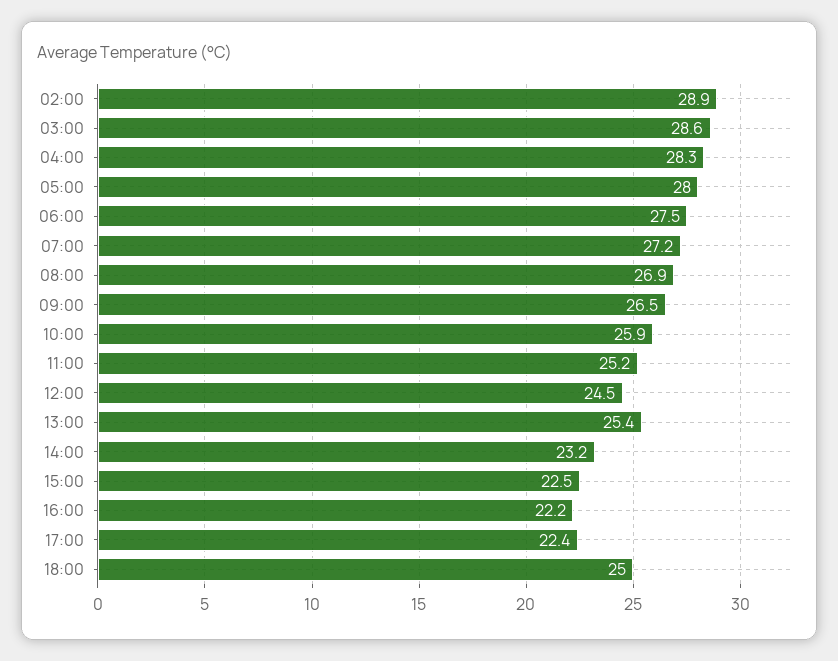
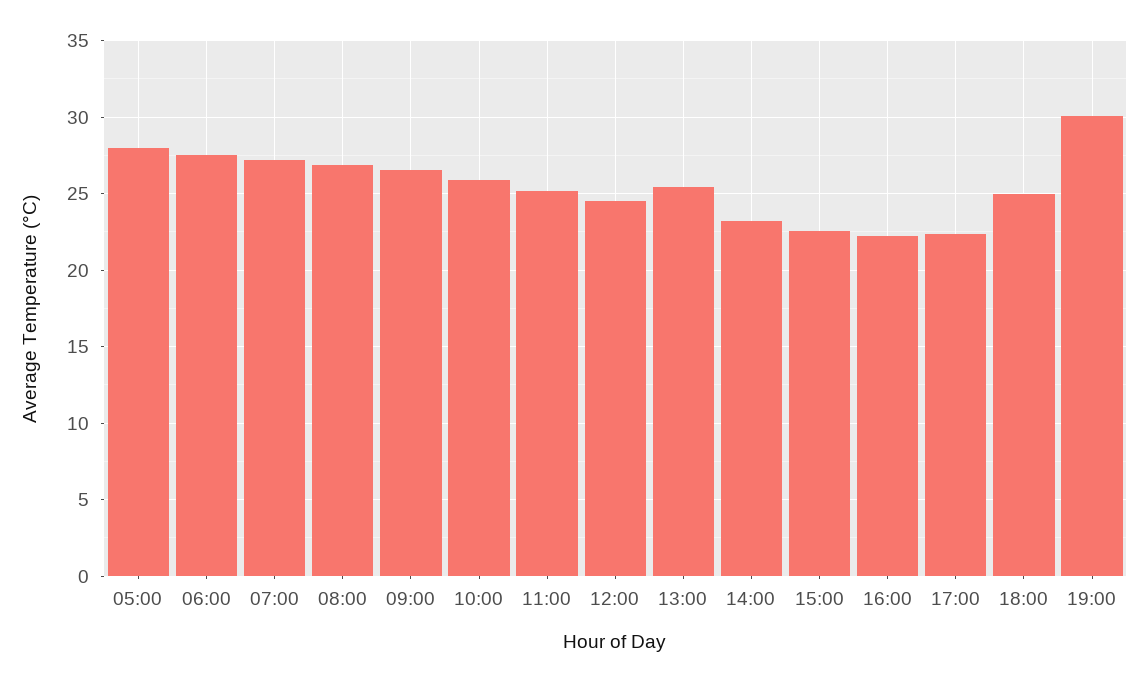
02:00: 28.9 -> none
03:00: 28.6 -> none
04:00: 28.3 -> none
19:00: none -> 30

